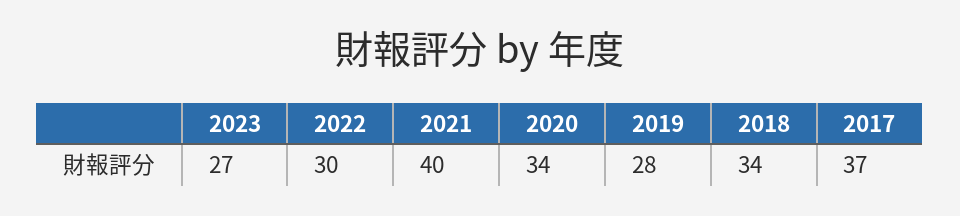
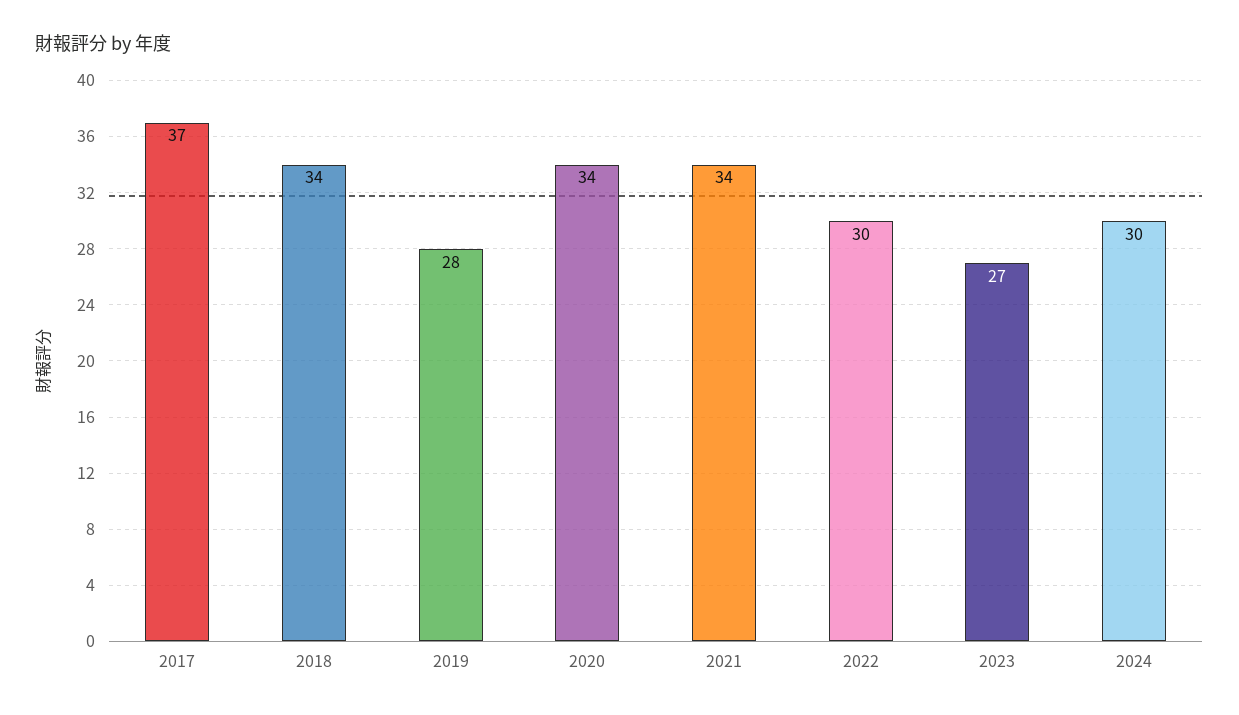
2021: 40 -> 34
2024: none -> 30

